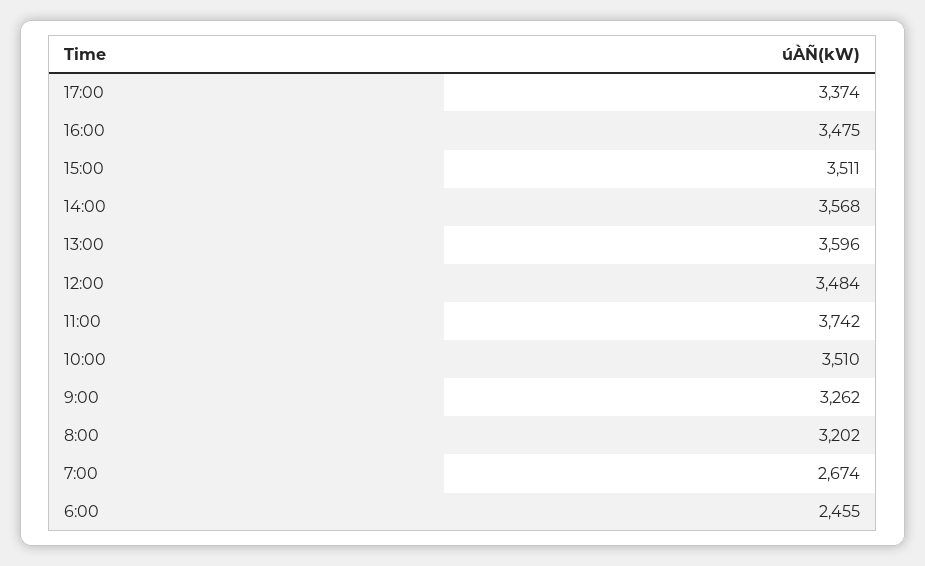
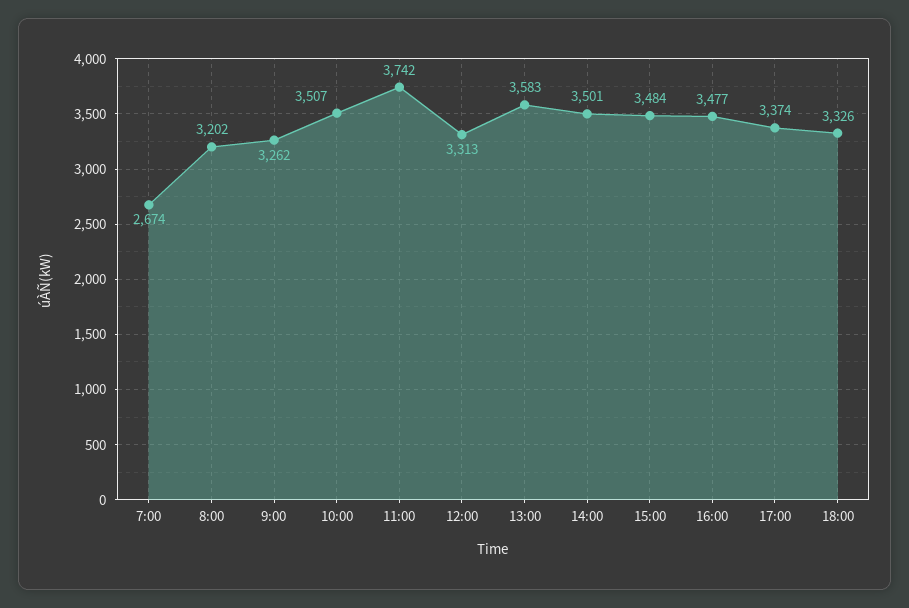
16:00: 3475 -> 3477
15:00: 3511 -> 3484
14:00: 3568 -> 3501
13:00: 3596 -> 3583
12:00: 3484 -> 3313
10:00: 3510 -> 3507
6:00: 2455 -> none
18:00: none -> 3326

